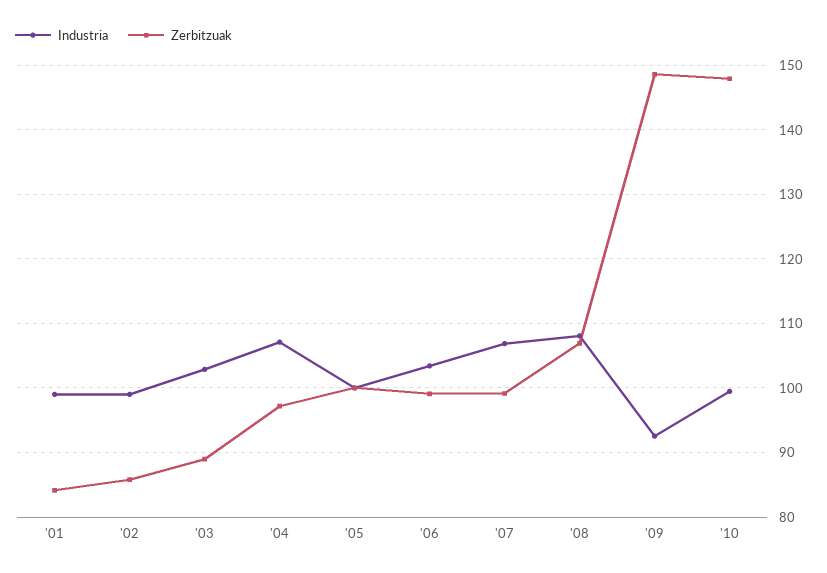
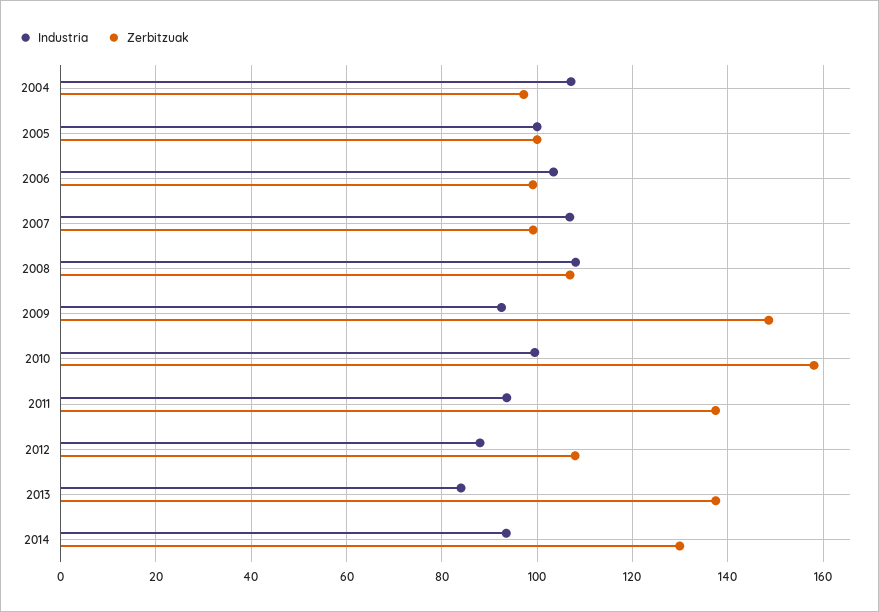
Industria, '01: 99 -> none
Zerbitzuak, '01: 84 -> none
Industria, '02: 99 -> none
Zerbitzuak, '02: 86 -> none
Industria, '03: 103 -> none
Zerbitzuak, '03: 89 -> none
Zerbitzuak, '10: 148 -> 158
Industria, 2011: none -> 94
Zerbitzuak, 2011: none -> 138
Industria, 2012: none -> 88
Zerbitzuak, 2012: none -> 108
Industria, 2013: none -> 84
Zerbitzuak, 2013: none -> 138
Industria, 2014: none -> 94
Zerbitzuak, 2014: none -> 130

